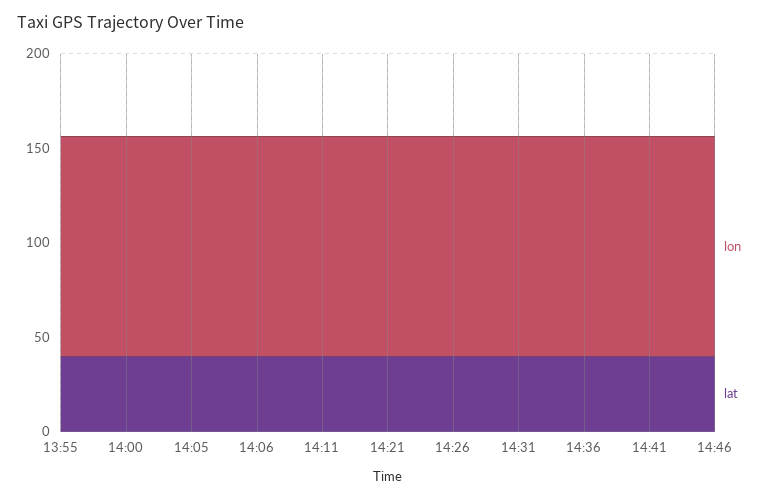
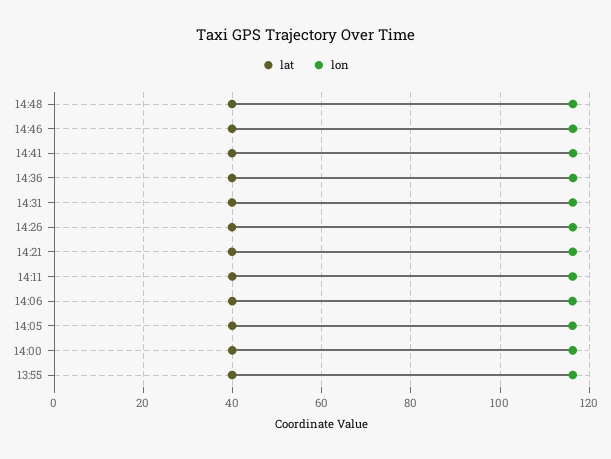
lat, 14:48: none -> 40
lon, 14:48: none -> 116

